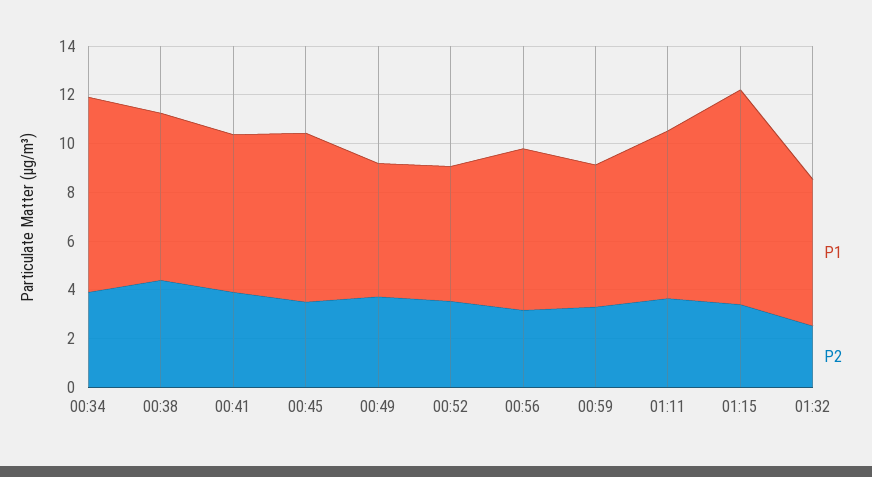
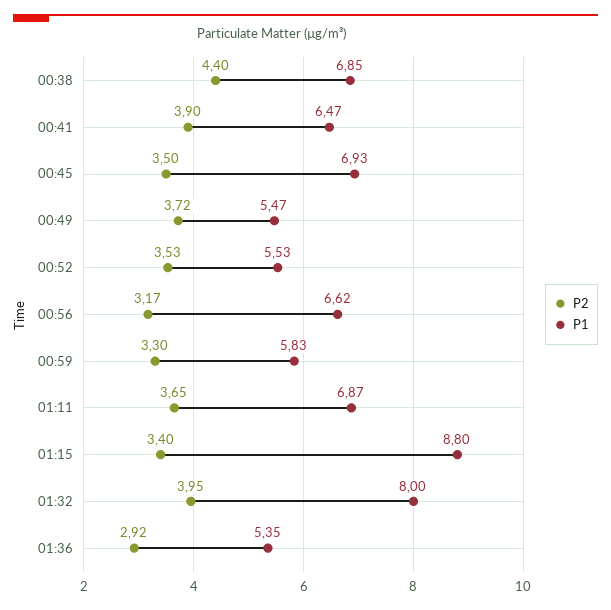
P1, 00:34: 8 -> none
P2, 00:34: 4 -> none
P1, 01:32: 6 -> 8
P2, 01:32: 2.5 -> 3.95
P2, 01:36: none -> 2.92
P1, 01:36: none -> 5.35

